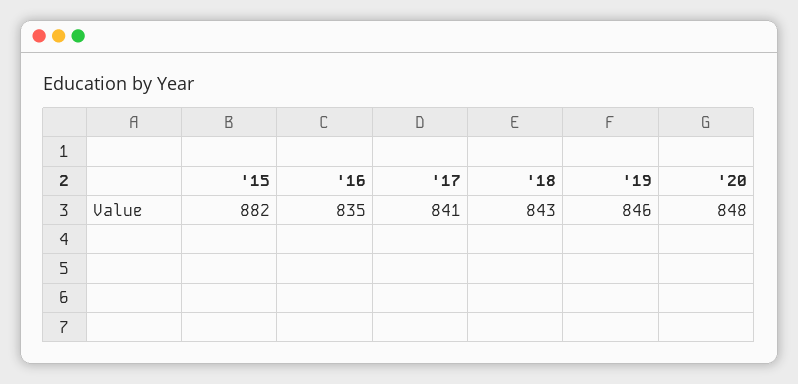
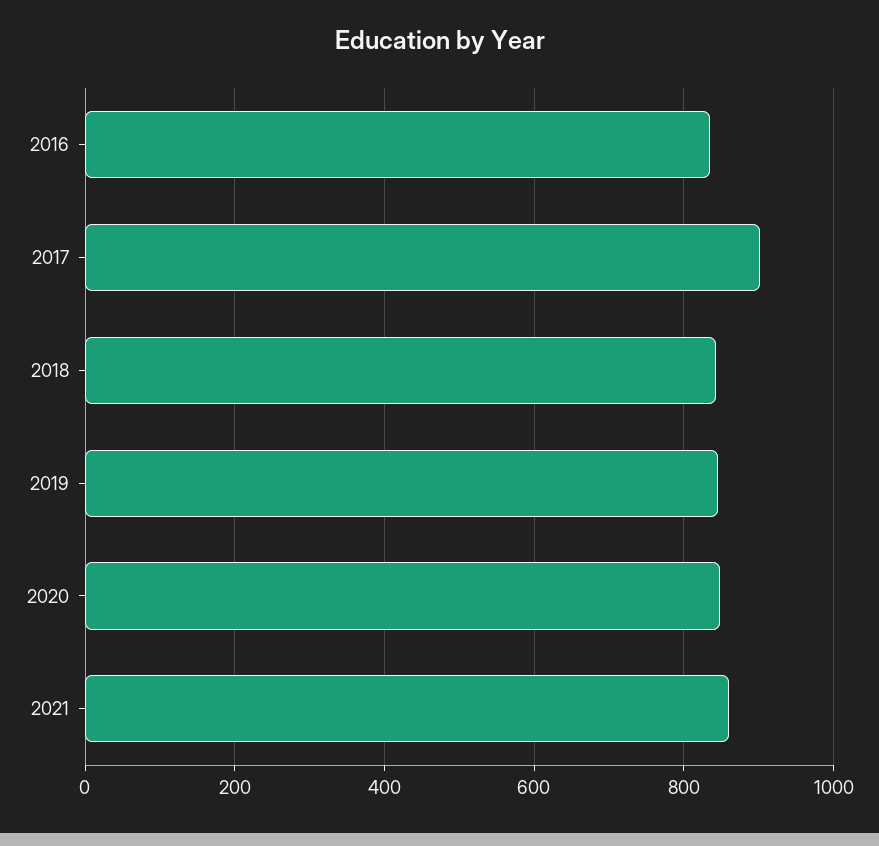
'15: 882 -> none
'17: 841 -> 900
2021: none -> 860

